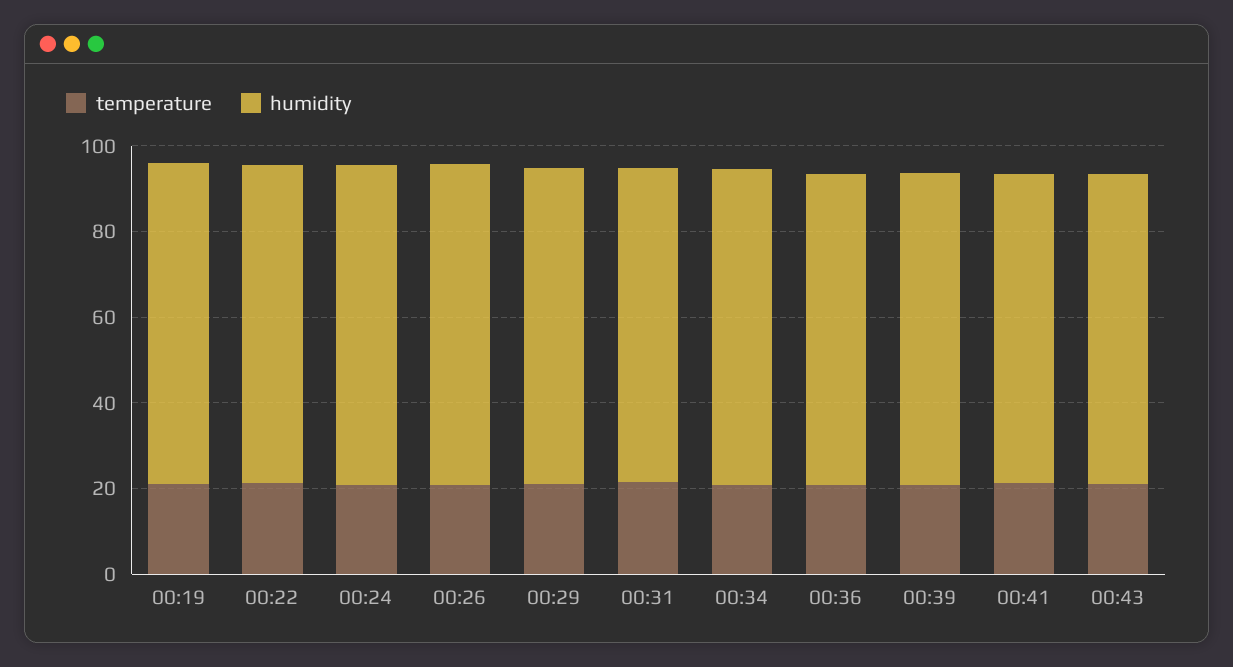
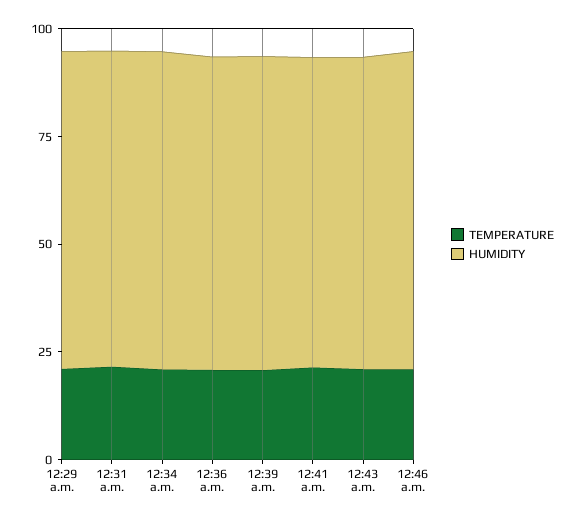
temperature, 00:19: 20 -> none
humidity, 00:19: 75 -> none
temperature, 00:22: 20 -> none
humidity, 00:22: 75 -> none
temperature, 00:24: 20 -> none
humidity, 00:24: 75 -> none
temperature, 00:26: 20 -> none
humidity, 00:26: 75 -> none
temperature, 12:46 a.m.: none -> 20
humidity, 12:46 a.m.: none -> 75

